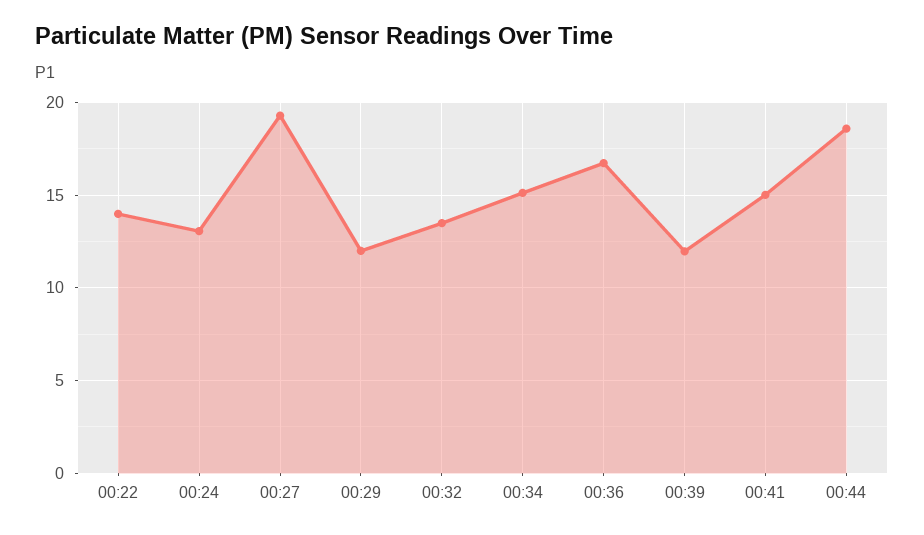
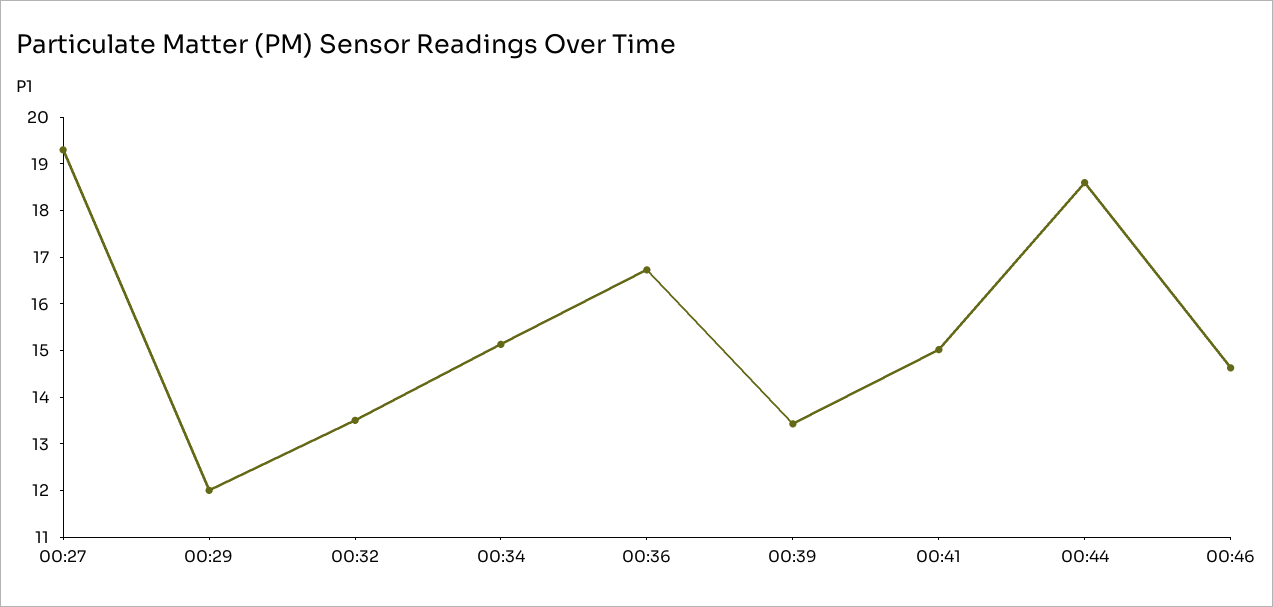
00:22: 14 -> none
00:24: 13 -> none
00:39: 12 -> 13.4
00:46: none -> 14.6

